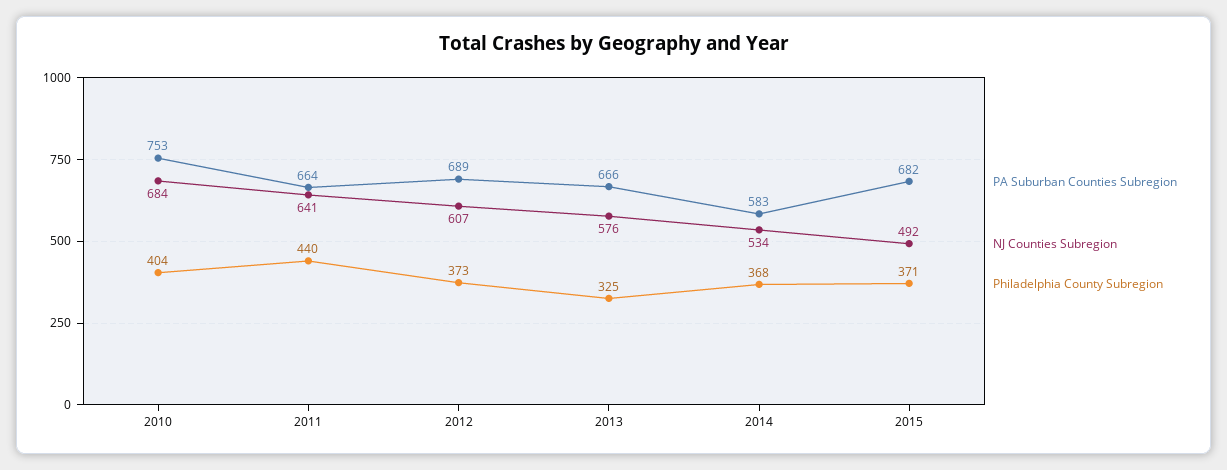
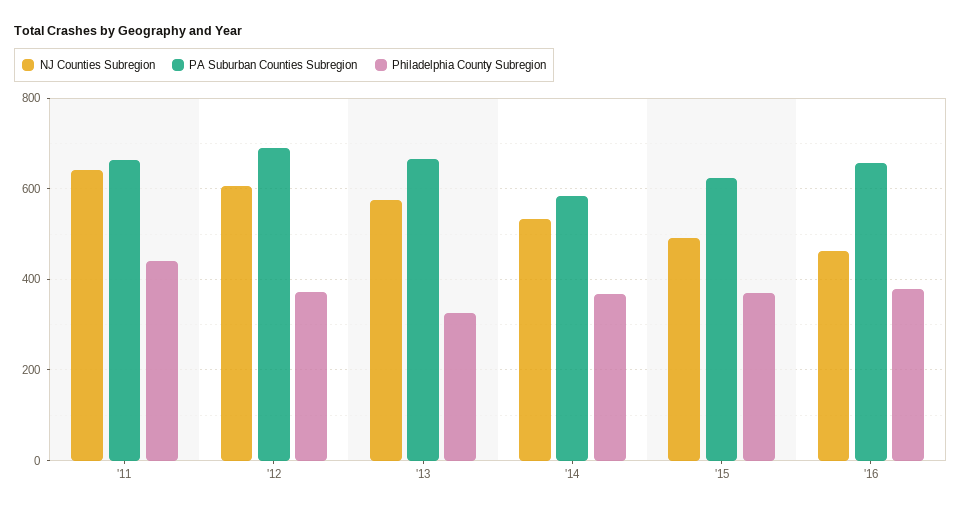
PA Suburban Counties Subregion, 2010: 753 -> none
NJ Counties Subregion, 2010: 684 -> none
Philadelphia County Subregion, 2010: 404 -> none
PA Suburban Counties Subregion, 2015: 682 -> 620
NJ Counties Subregion, '16: none -> 460
PA Suburban Counties Subregion, '16: none -> 660
Philadelphia County Subregion, '16: none -> 380

